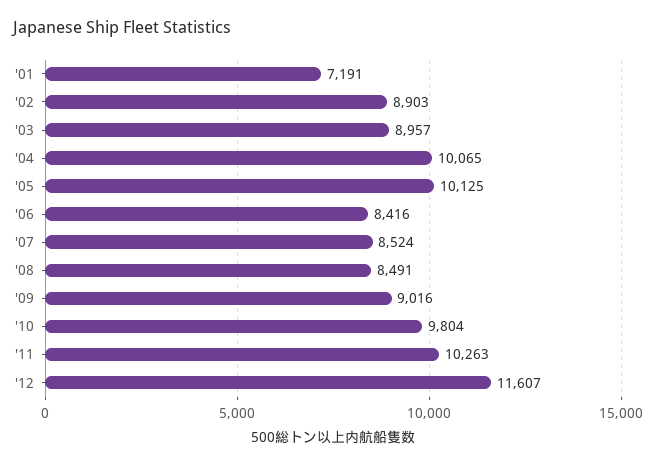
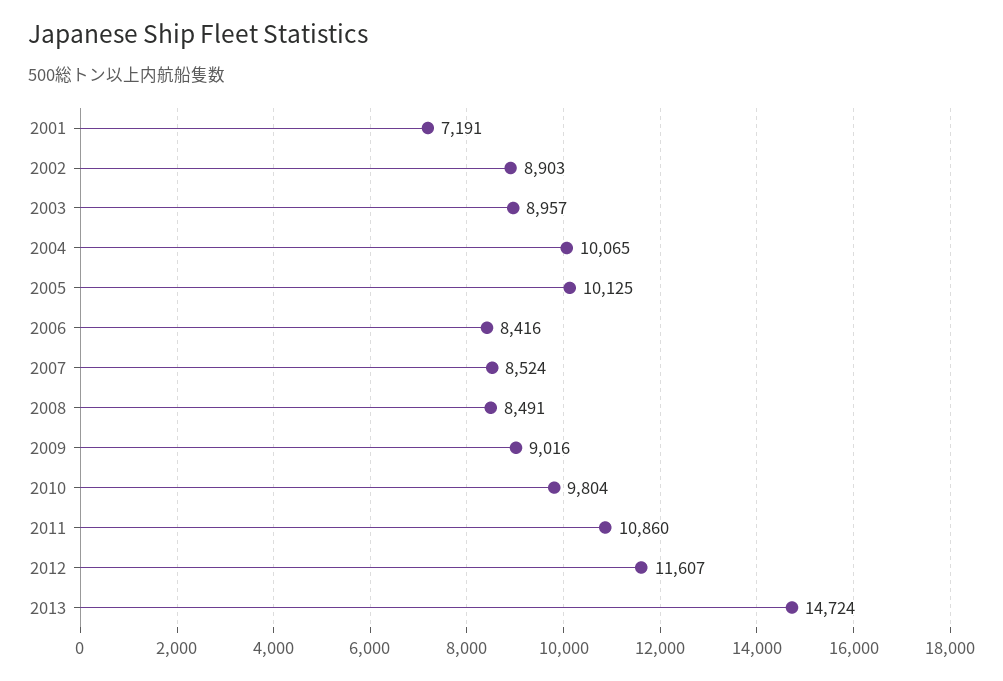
'11: 10263 -> 10860
2013: none -> 14724

